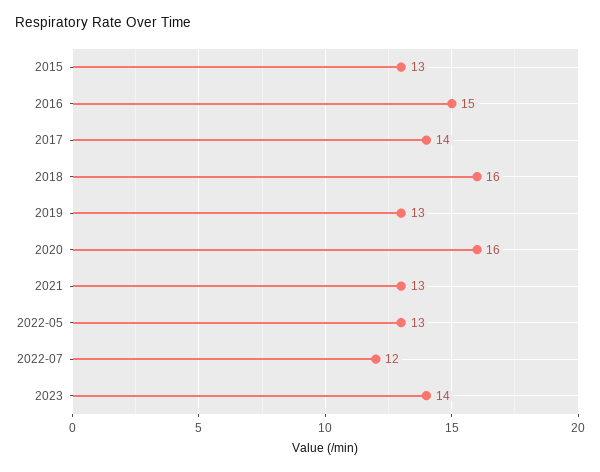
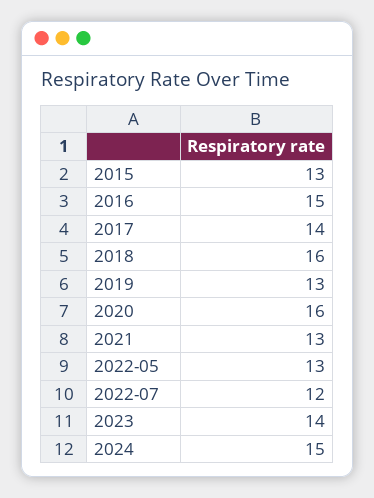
2024: none -> 15

